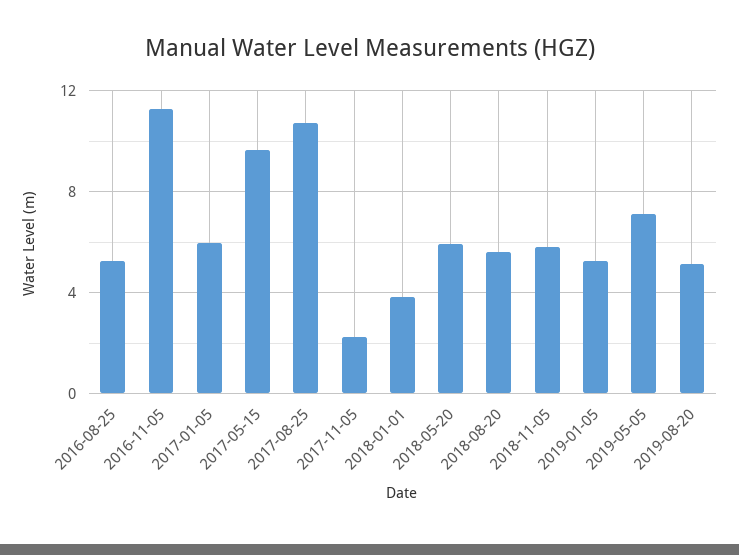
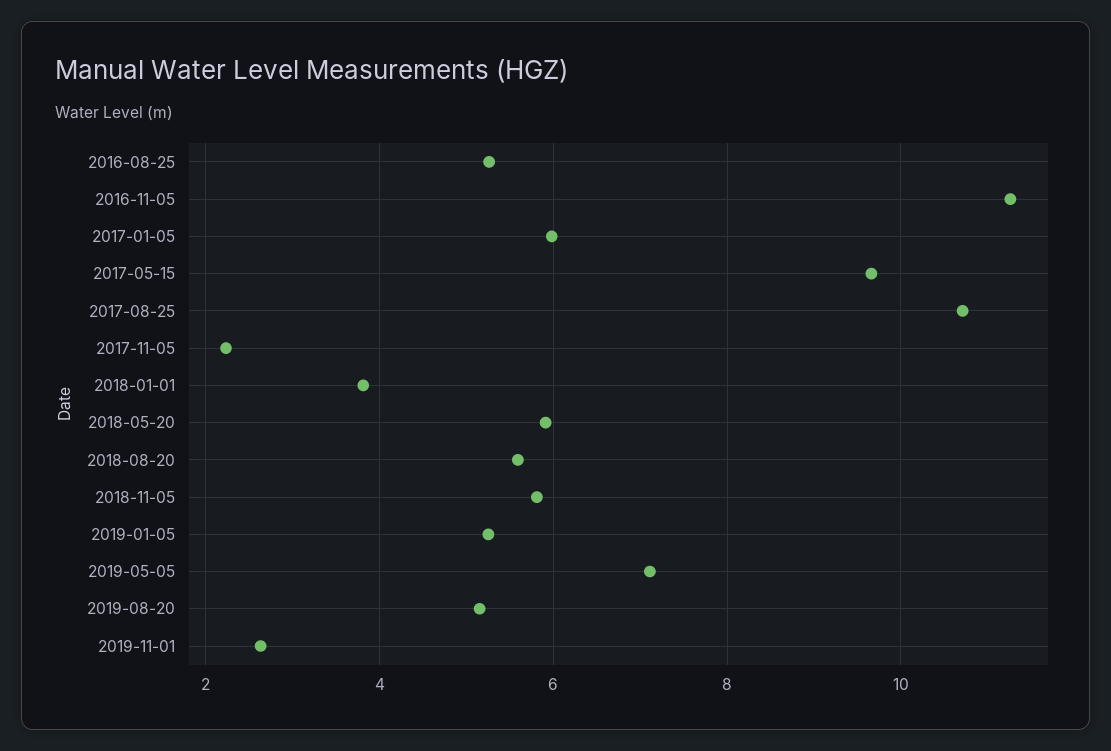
2019-11-01: none -> 2.6

